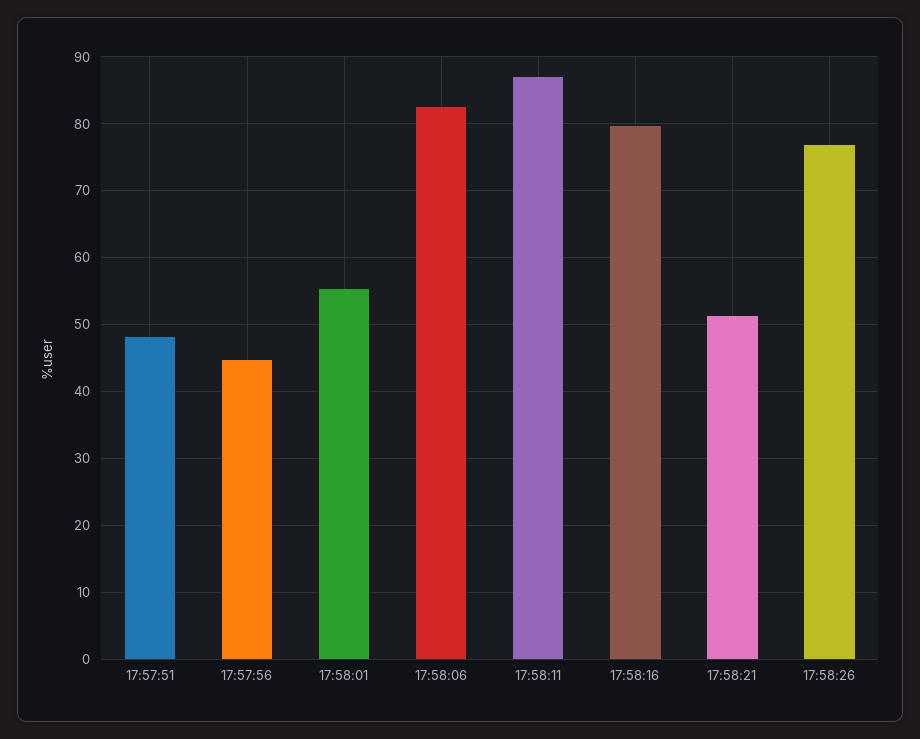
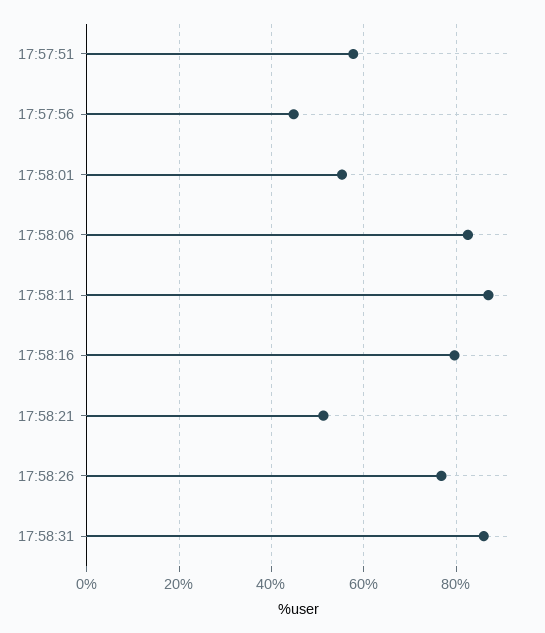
17:57:51: 48 -> 58
17:58:31: none -> 86

